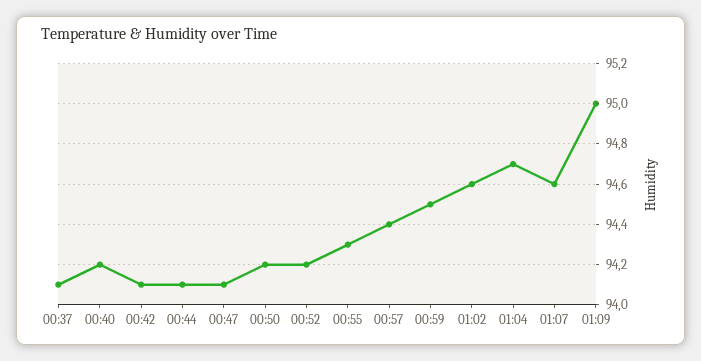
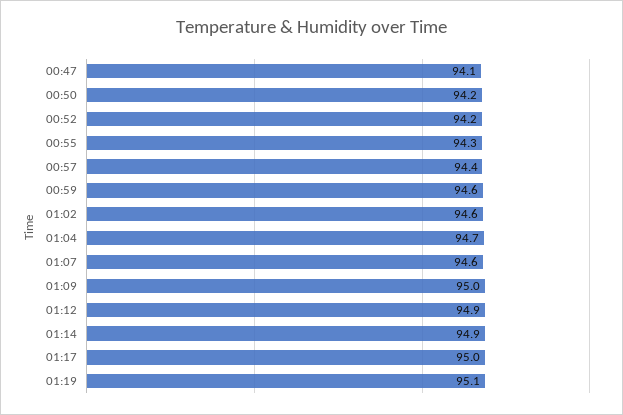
00:37: 94.1 -> none
00:40: 94.2 -> none
00:42: 94.1 -> none
00:44: 94.1 -> none
00:59: 94.5 -> 94.6
01:12: none -> 94.9
01:14: none -> 94.9
01:17: none -> 95
01:19: none -> 95.1

